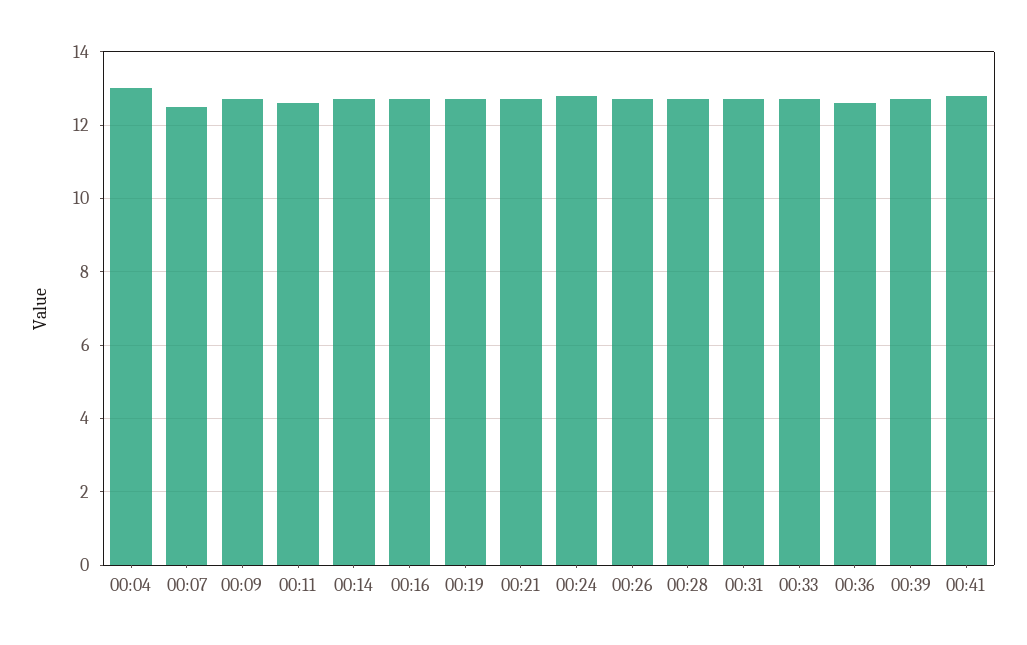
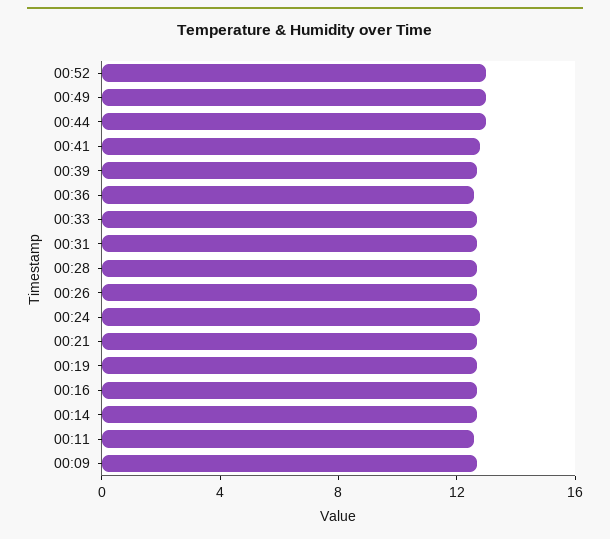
00:04: 13 -> none
00:07: 12.5 -> none
00:52: none -> 13
00:49: none -> 13
00:44: none -> 13

